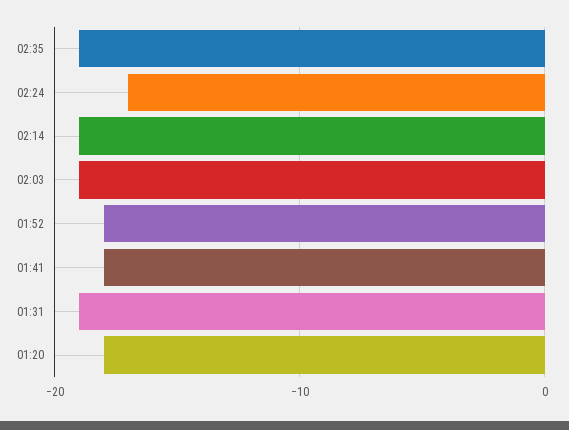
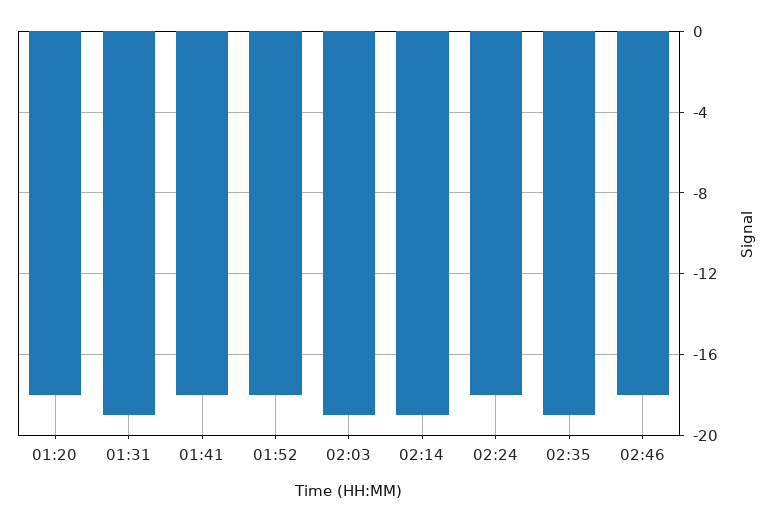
02:24: -17 -> -18
02:46: none -> -18

